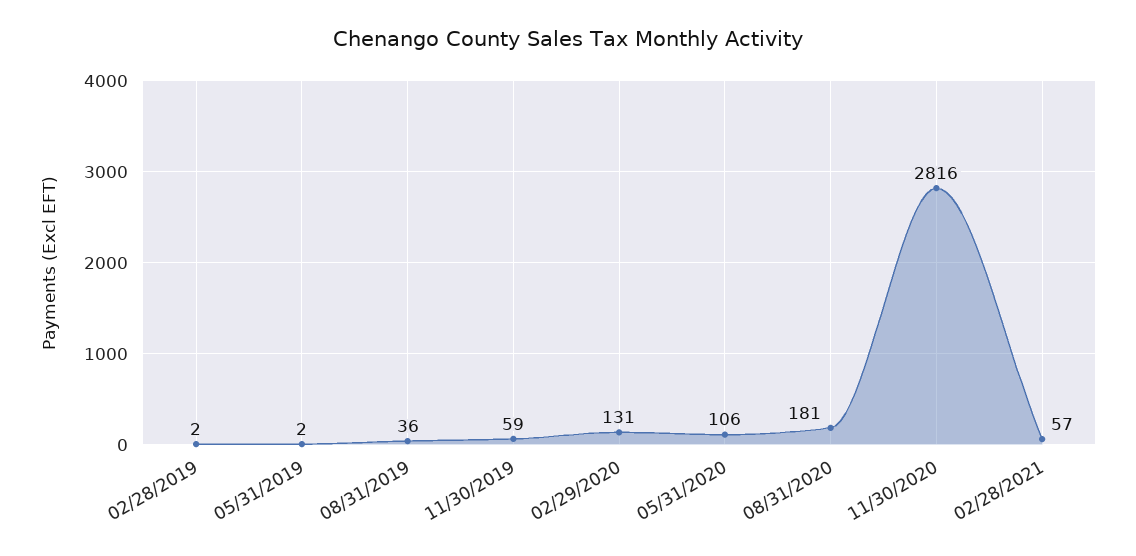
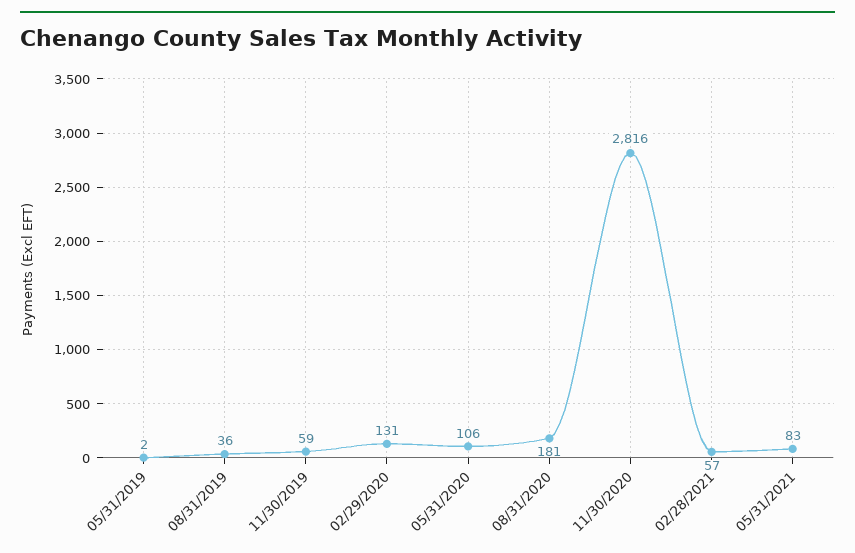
02/28/2019: 2 -> none
05/31/2021: none -> 83

